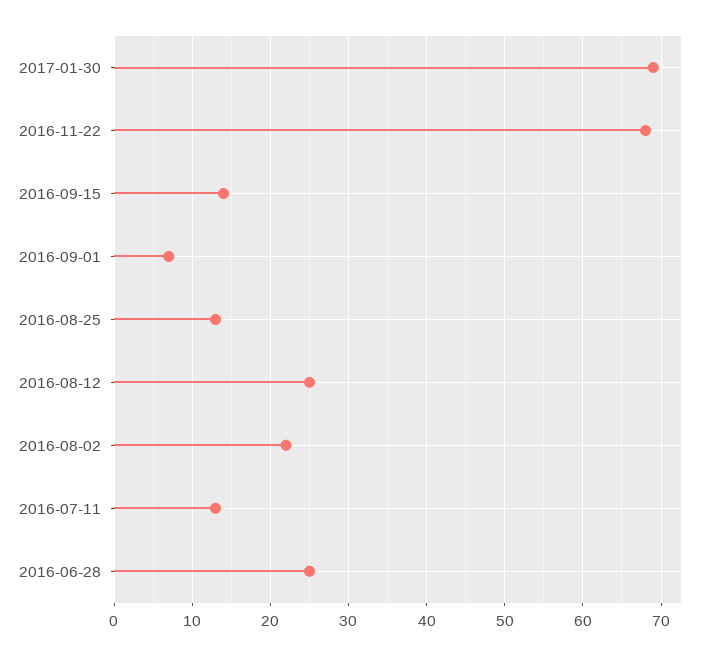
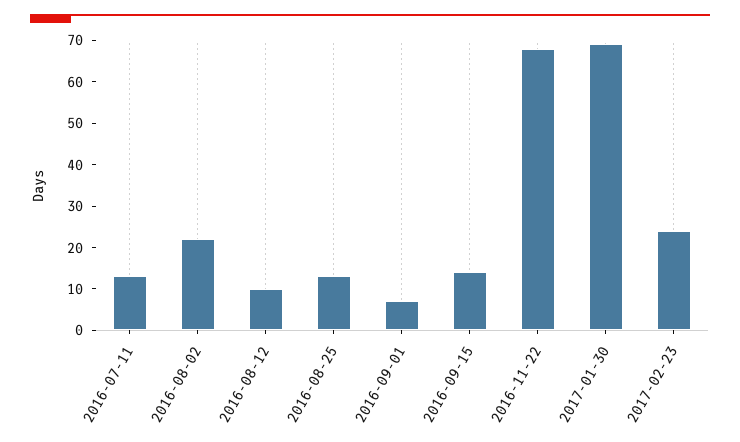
2016-08-12: 25 -> 10
2016-06-28: 25 -> none
2017-02-23: none -> 25

